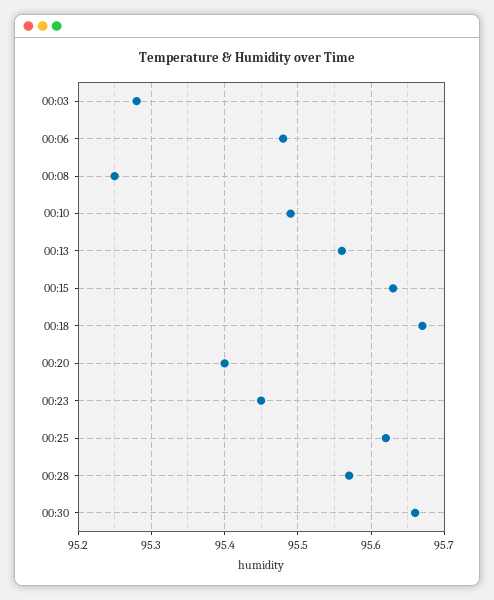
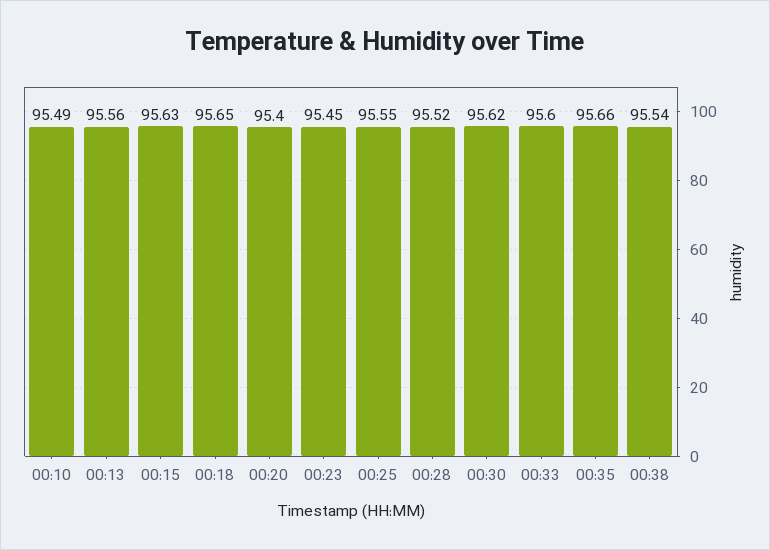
00:03: 95.28 -> none
00:06: 95.48 -> none
00:08: 95.25 -> none
00:18: 95.67 -> 95.65
00:25: 95.62 -> 95.55
00:28: 95.57 -> 95.52
00:30: 95.66 -> 95.62
00:33: none -> 95.6
00:35: none -> 95.66
00:38: none -> 95.54

